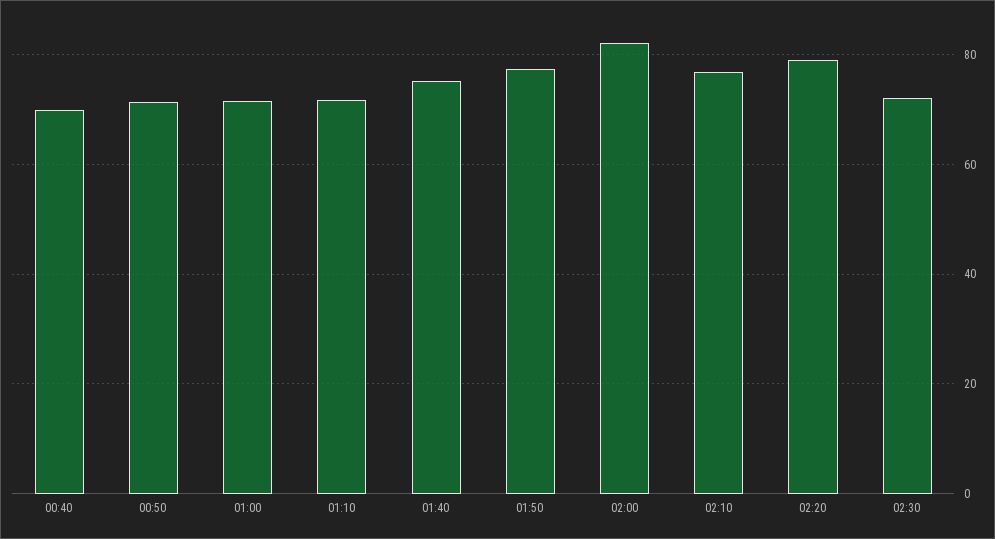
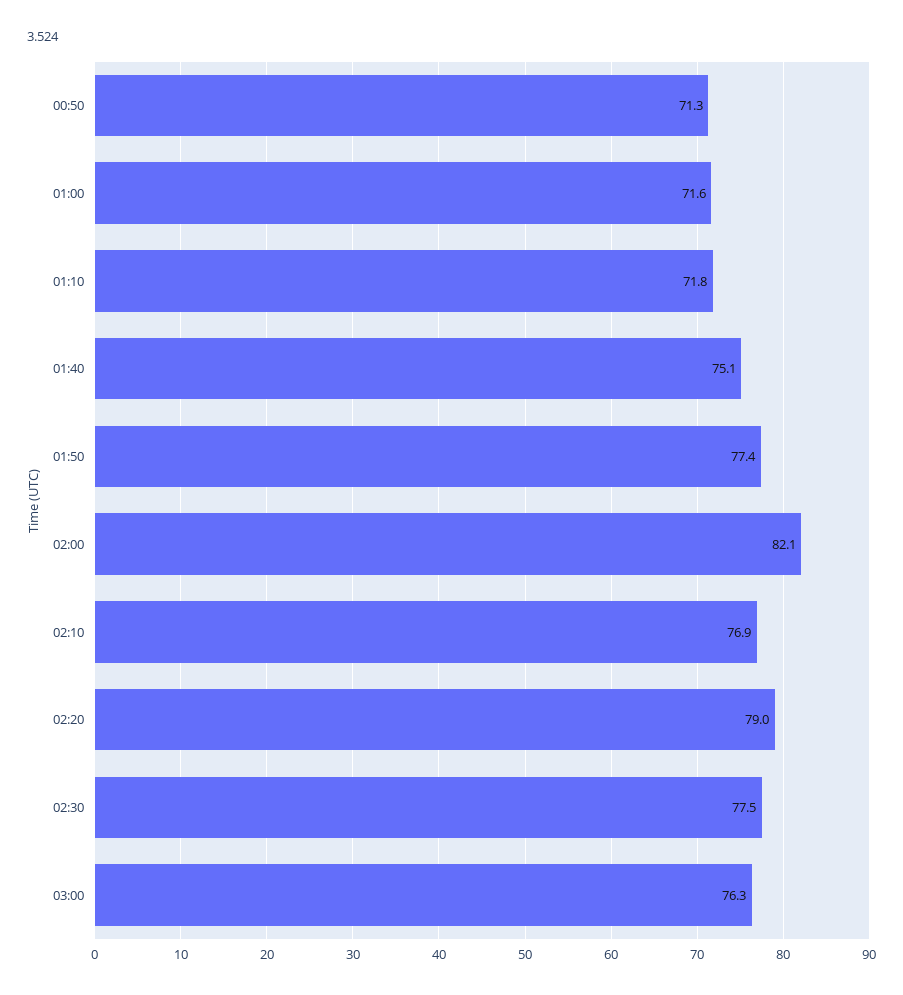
00:40: 70 -> none
02:30: 72 -> 77.5
03:00: none -> 76.3

